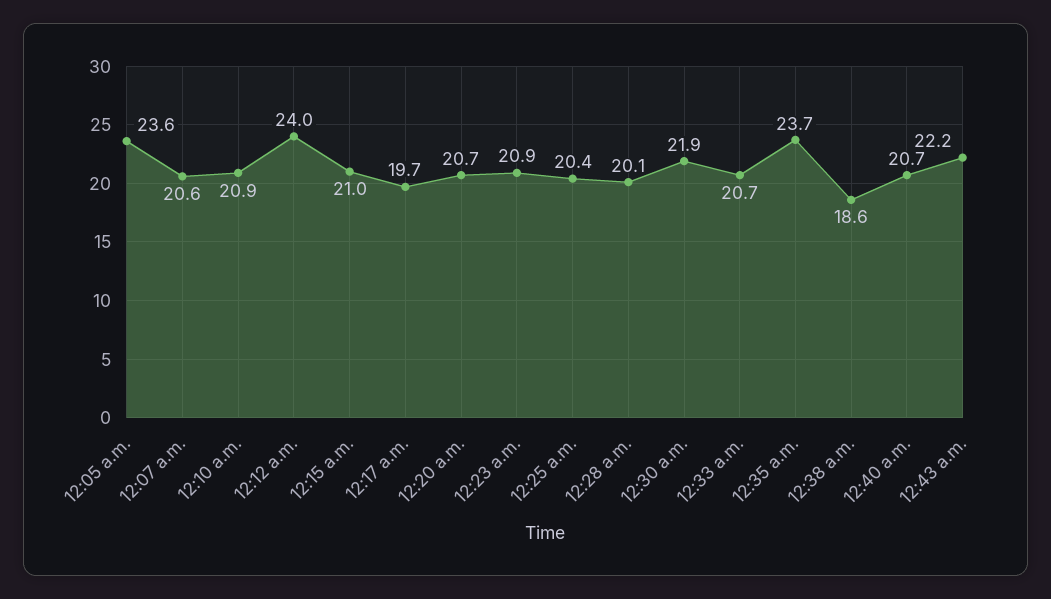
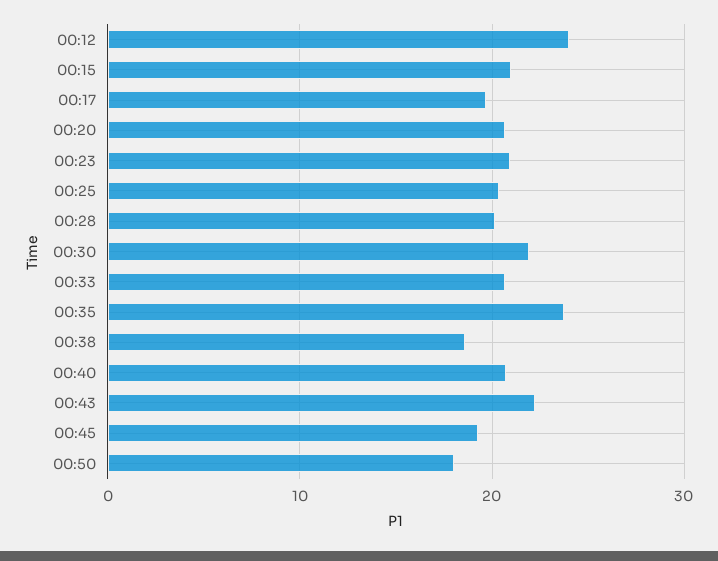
12:05 a.m.: 23.6 -> none
12:07 a.m.: 20.6 -> none
12:10 a.m.: 20.9 -> none
00:45: none -> 19
00:50: none -> 18

